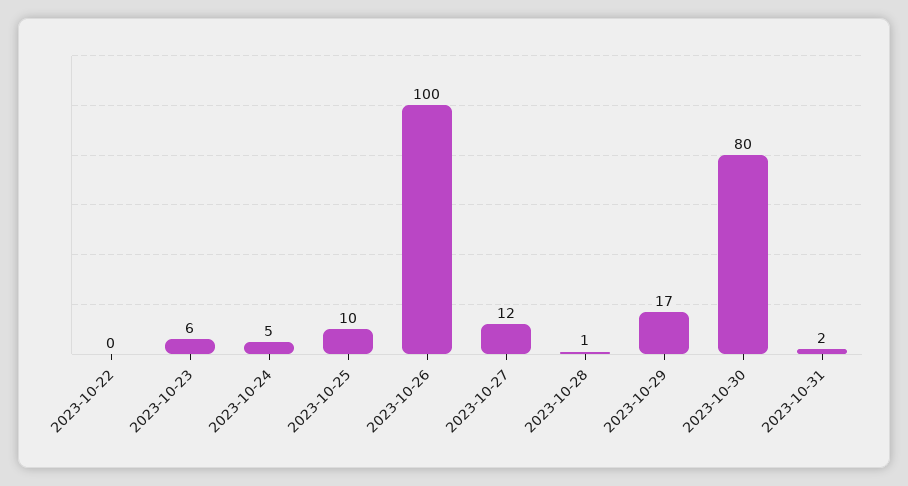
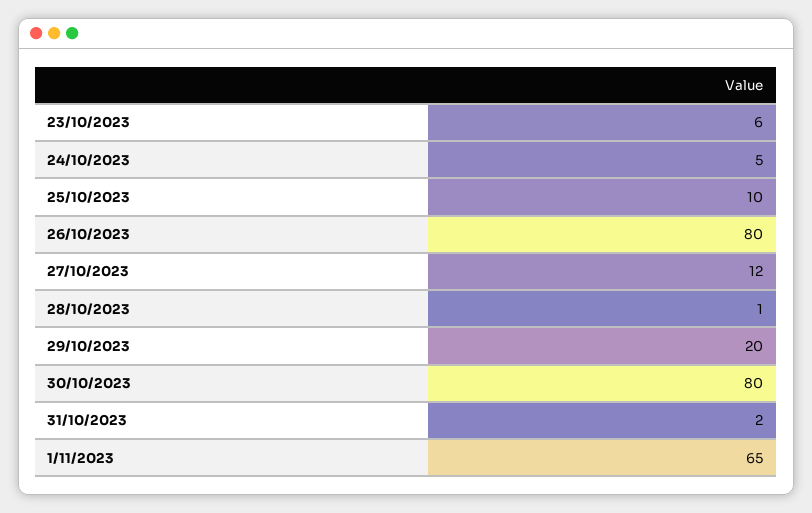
2023-10-22: 0 -> none
2023-10-26: 100 -> 80
2023-10-29: 17 -> 20
1/11/2023: none -> 65

